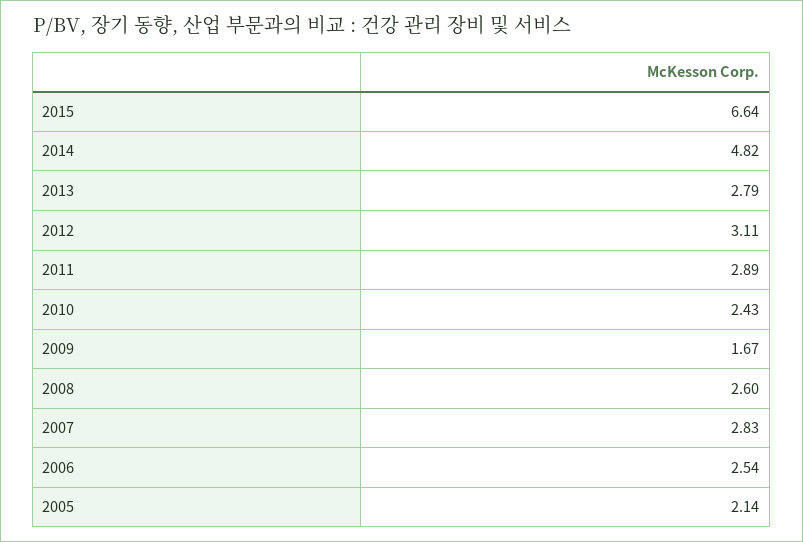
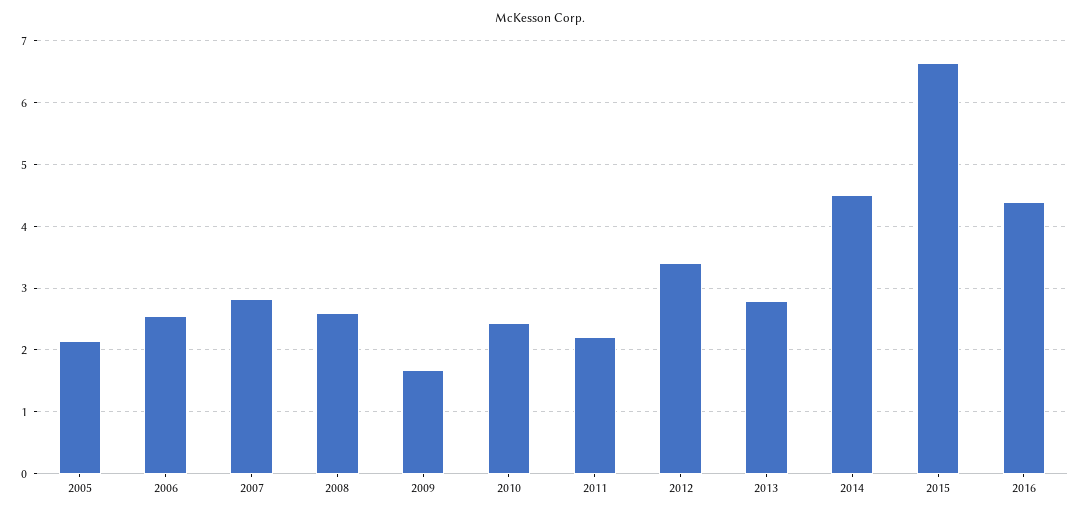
2014: 4.82 -> 4.5
2012: 3.11 -> 3.4
2011: 2.89 -> 2.2
2016: none -> 4.4

